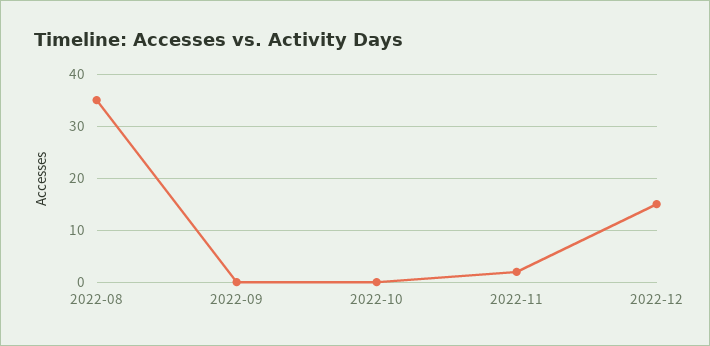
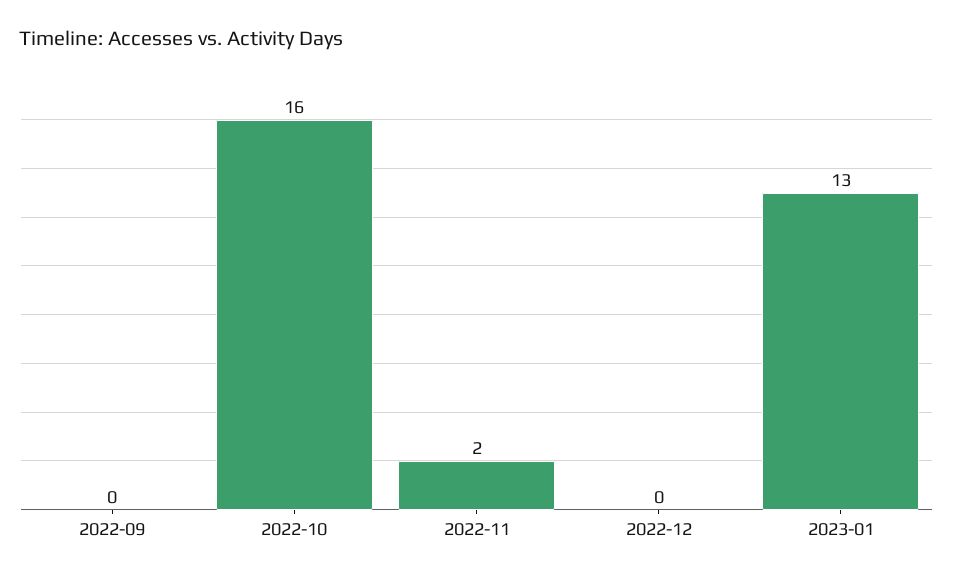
2022-08: 35 -> none
2022-10: 0 -> 16
2022-12: 15 -> 0
2023-01: none -> 13

